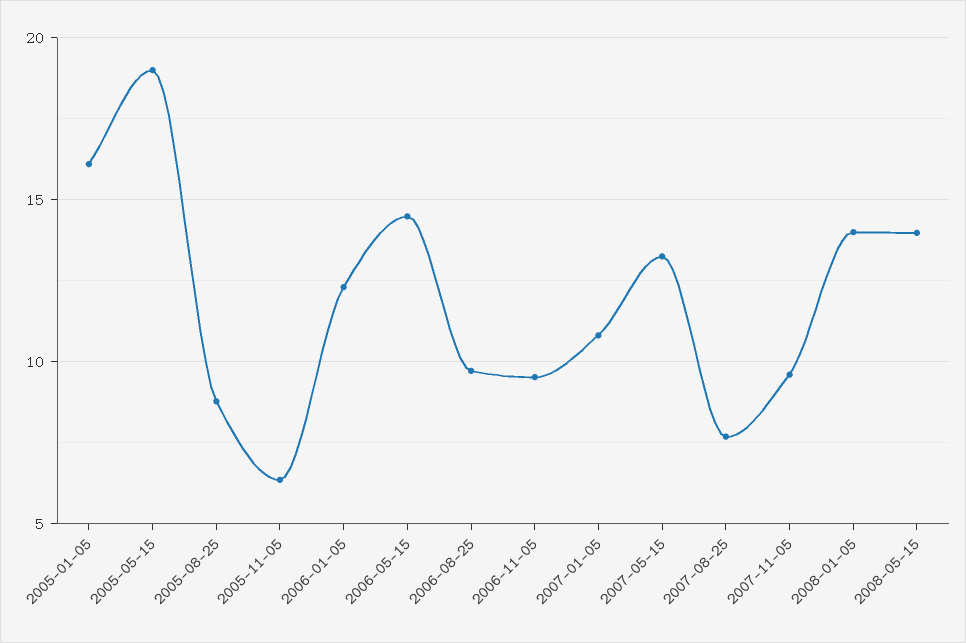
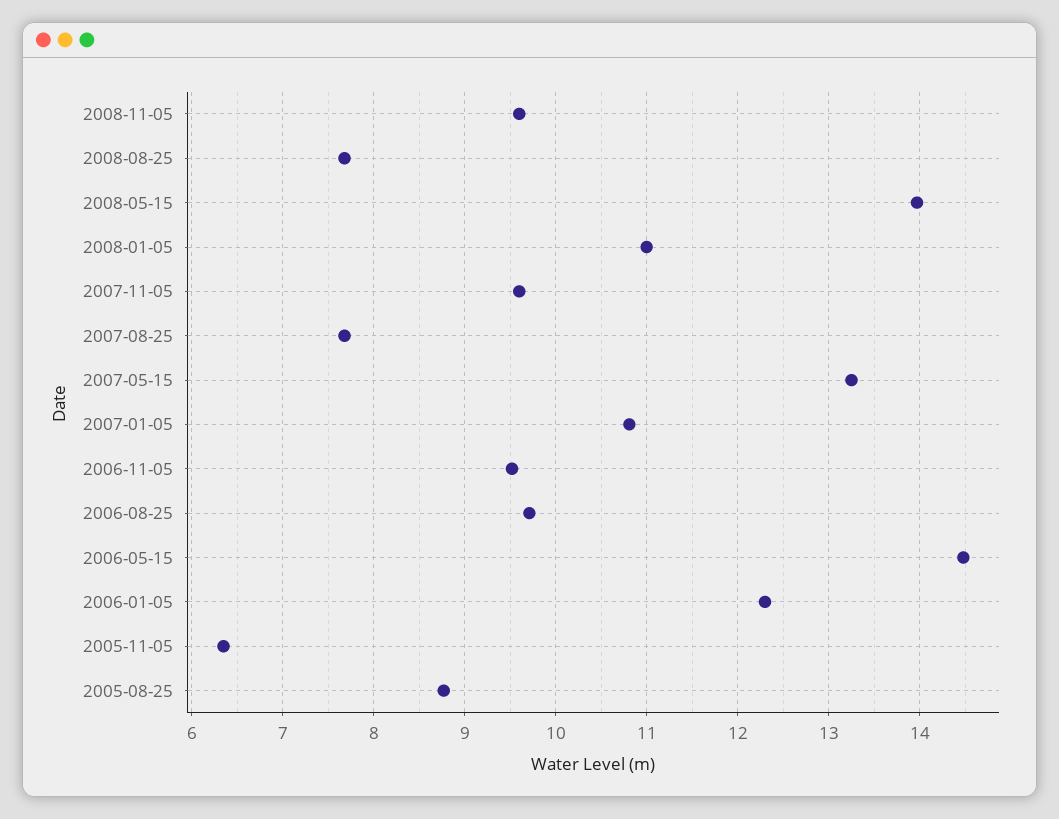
2005-01-05: 16 -> none
2005-05-15: 19 -> none
2008-01-05: 14 -> 11
2008-11-05: none -> 9.6
2008-08-25: none -> 7.7

